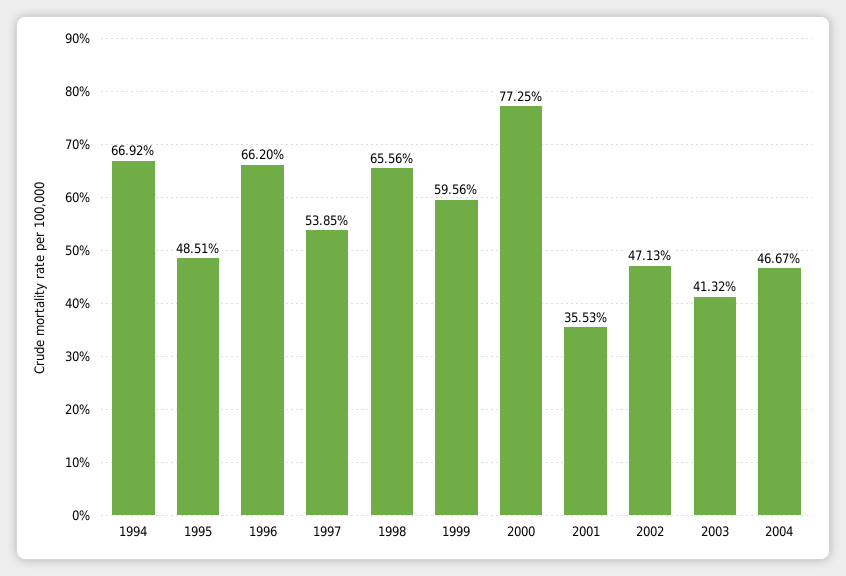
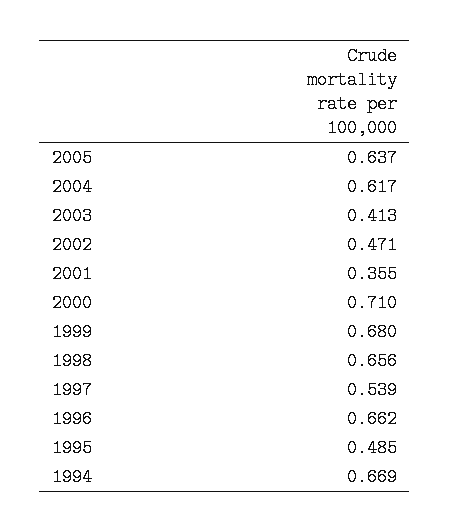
1999: 0.5956 -> 0.68
2000: 0.7725 -> 0.71
2004: 0.4667 -> 0.617
2005: none -> 0.637

